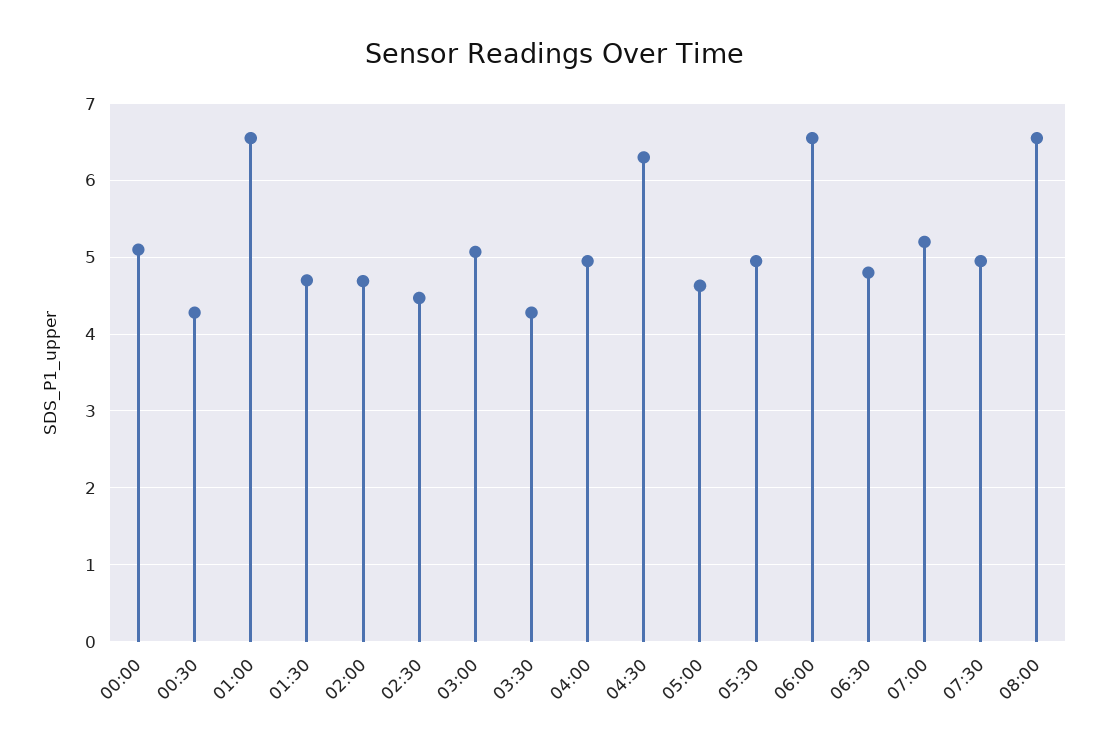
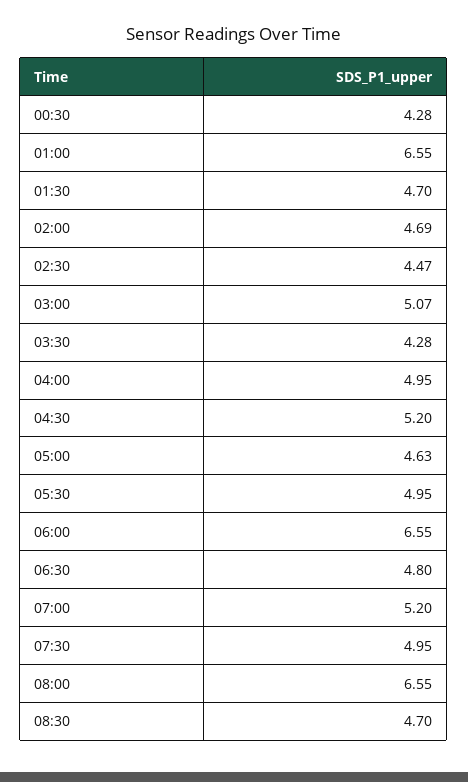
00:00: 5.1 -> none
04:30: 6.3 -> 5.2
08:30: none -> 4.7

